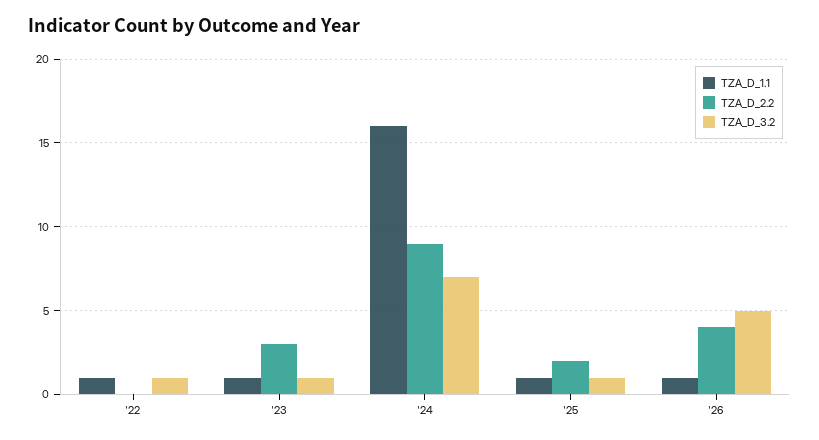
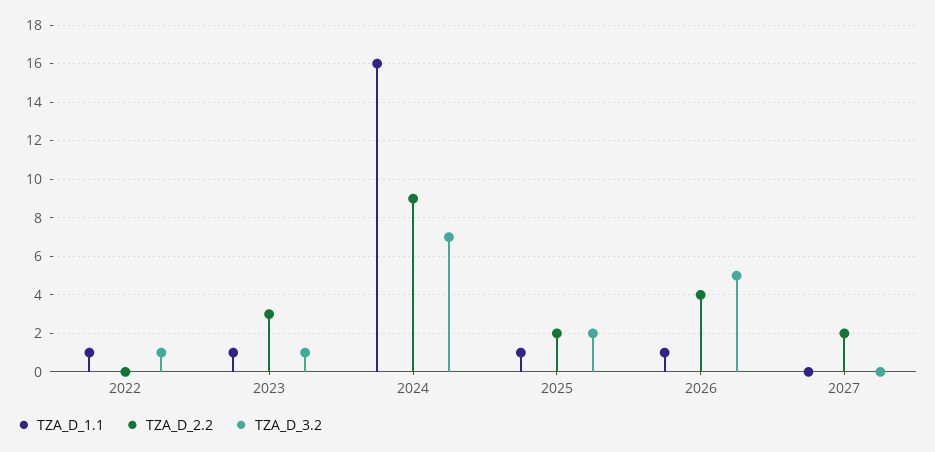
TZA_D_3.2, '25: 1 -> 2
TZA_D_1.1, 2027: none -> 0
TZA_D_2.2, 2027: none -> 2
TZA_D_3.2, 2027: none -> 0

